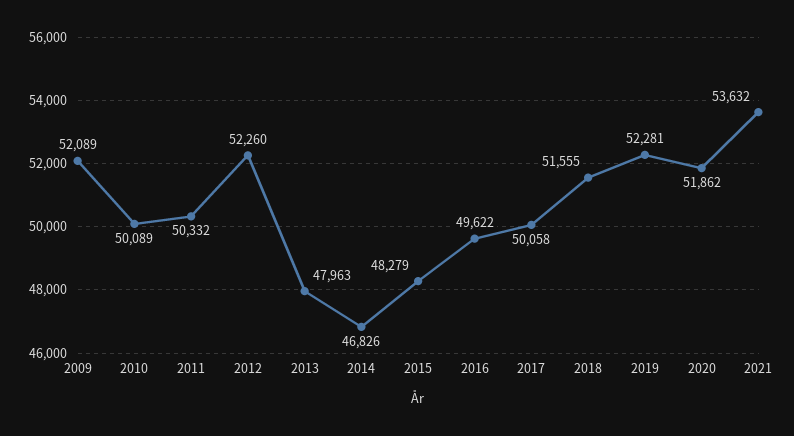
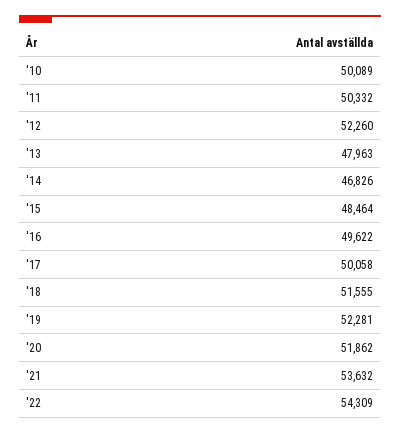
2009: 52089 -> none
2015: 48279 -> 48464
'22: none -> 54309

